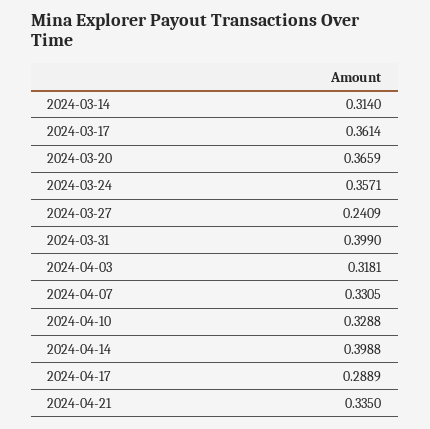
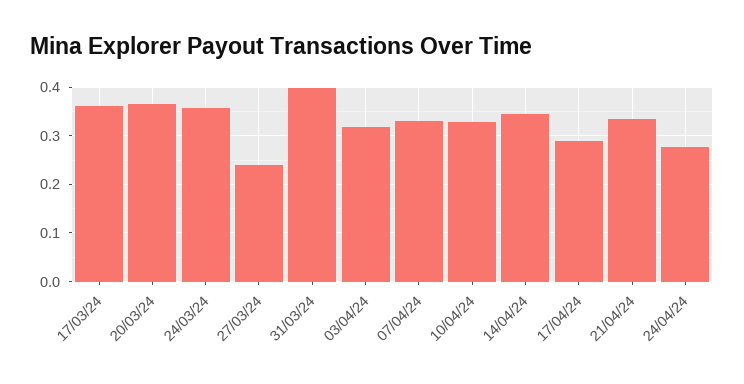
2024-03-14: 0.314 -> none
2024-04-14: 0.3988 -> 0.34
24/04/24: none -> 0.28

